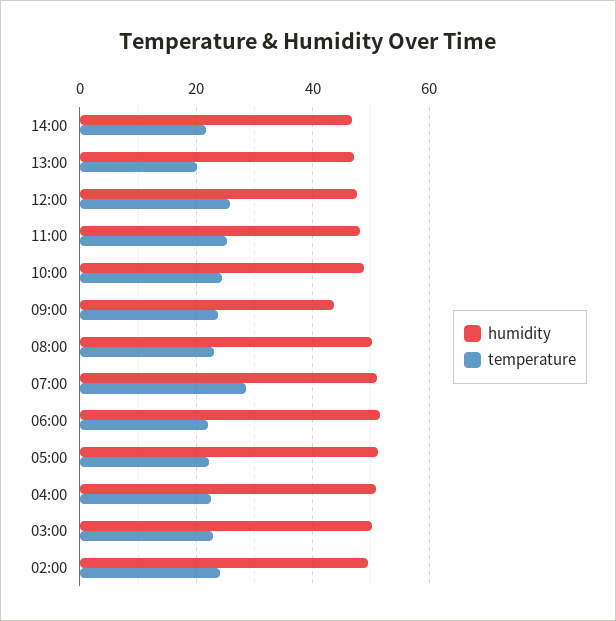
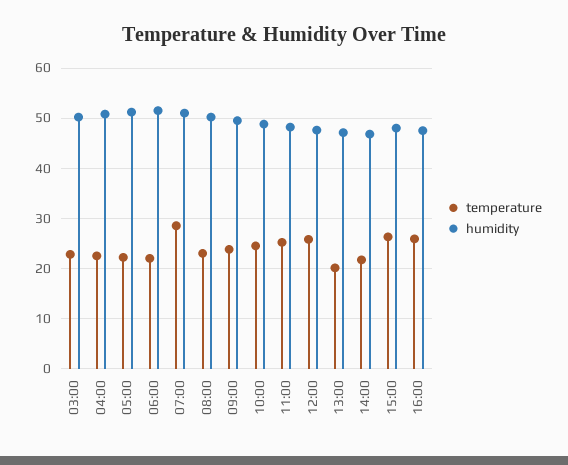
humidity, 09:00: 44 -> 50
humidity, 02:00: 50 -> none
temperature, 02:00: 24 -> none
temperature, 15:00: none -> 26
humidity, 15:00: none -> 48
temperature, 16:00: none -> 26
humidity, 16:00: none -> 48

